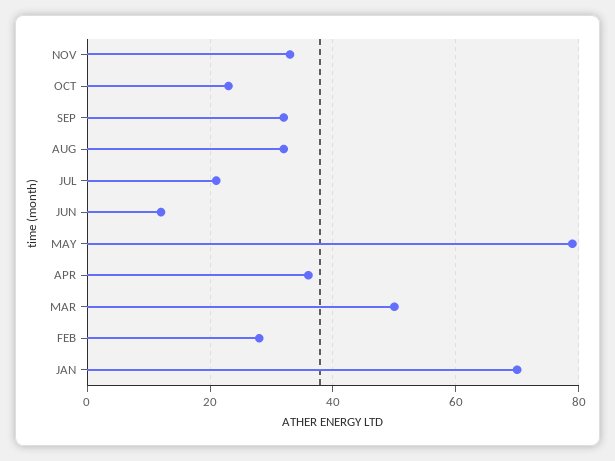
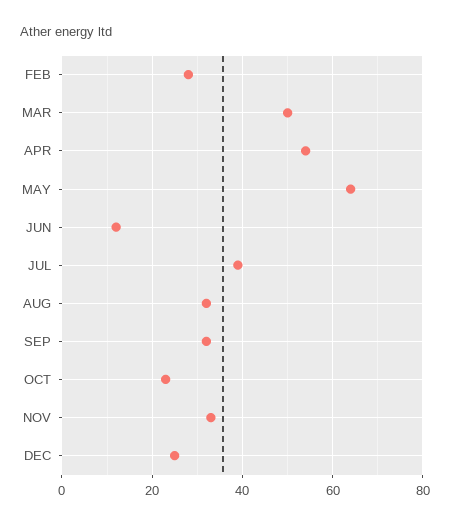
JUL: 20 -> 40
MAY: 80 -> 65
APR: 35 -> 55
JAN: 70 -> none
DEC: none -> 25

